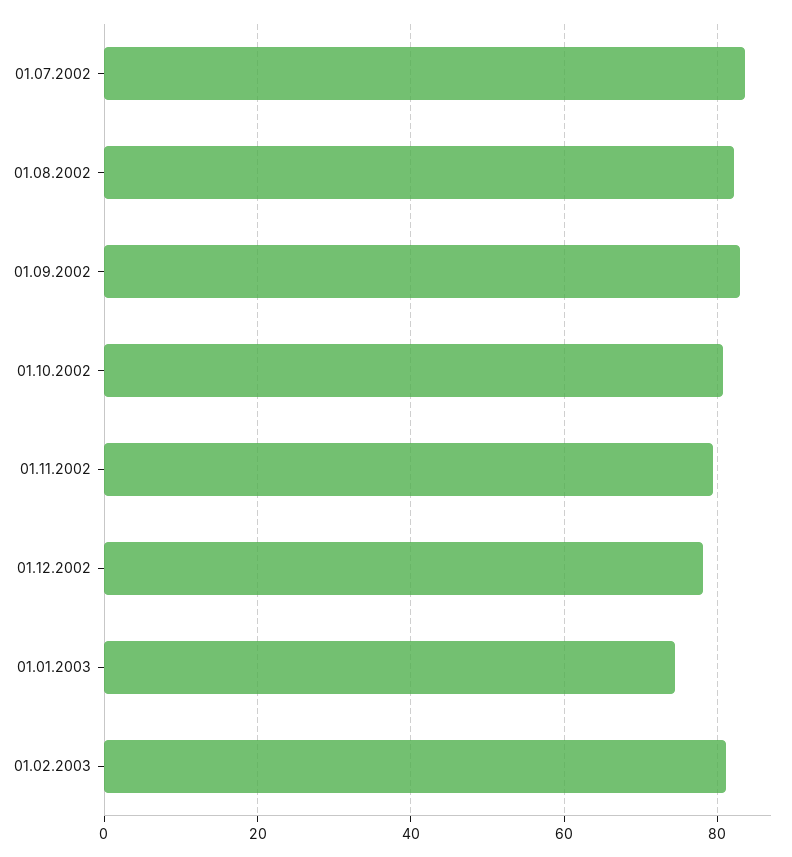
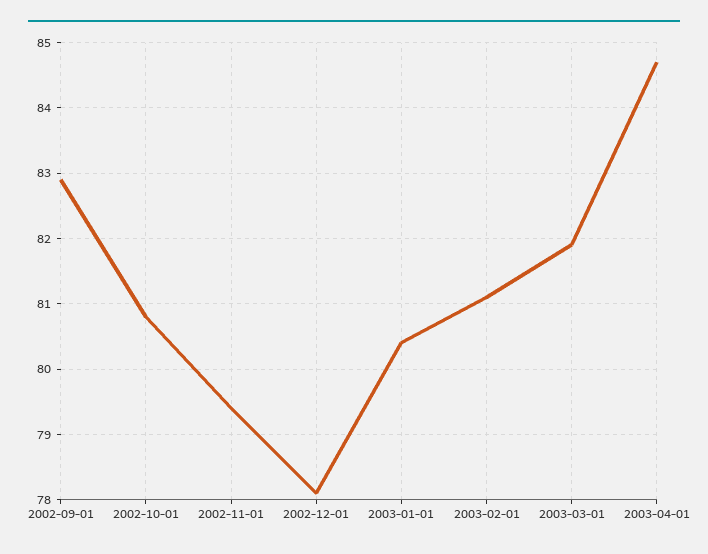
01.07.2002: 84 -> none
01.08.2002: 82 -> none
01.01.2003: 74 -> 80.4
2003-03-01: none -> 81.9
2003-04-01: none -> 84.7

